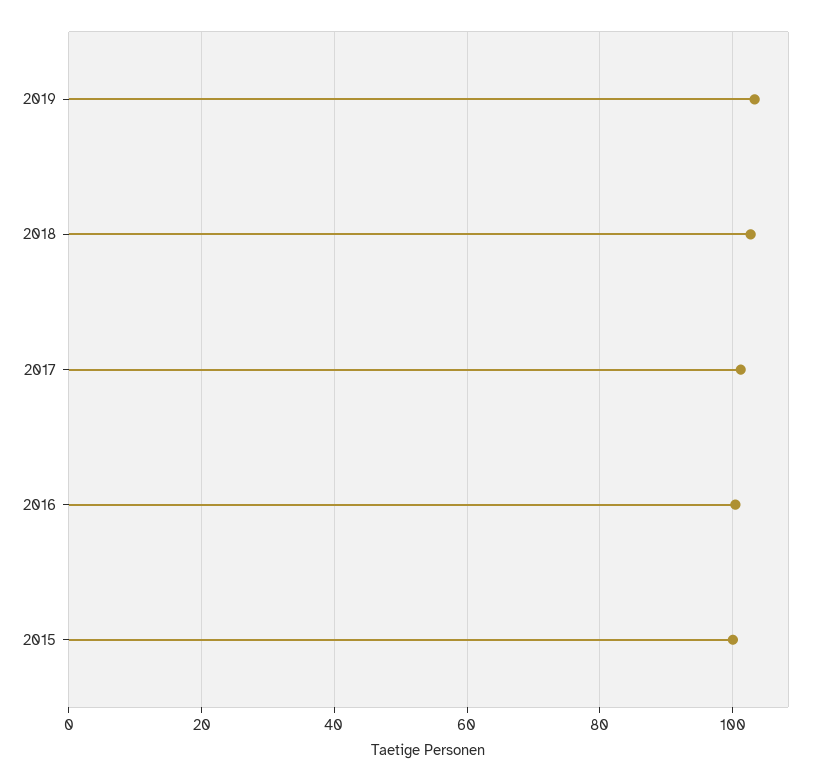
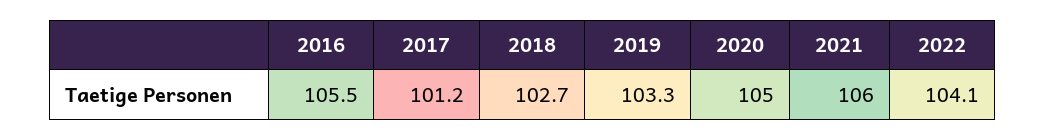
2016: 100 -> 105.5
2015: 100 -> none
2020: none -> 105
2021: none -> 106
2022: none -> 104.1

